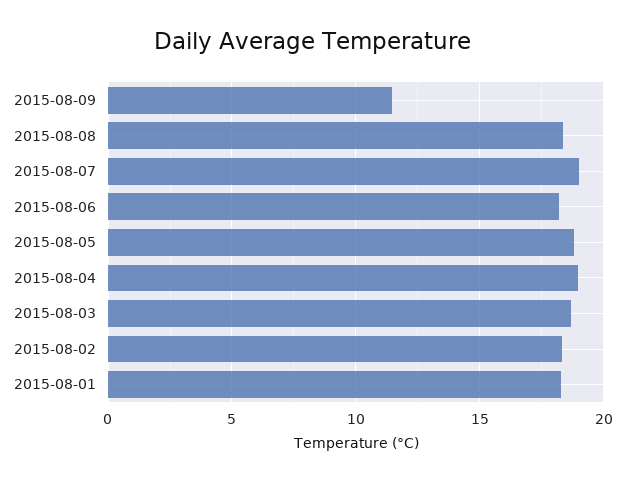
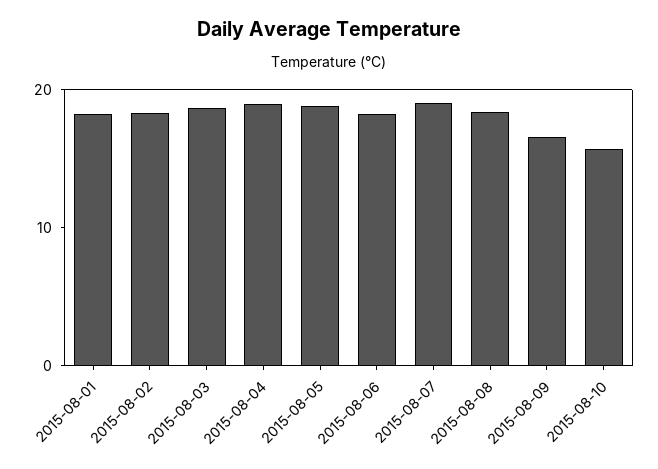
2015-08-09: 11.5 -> 16
2015-08-10: none -> 16

